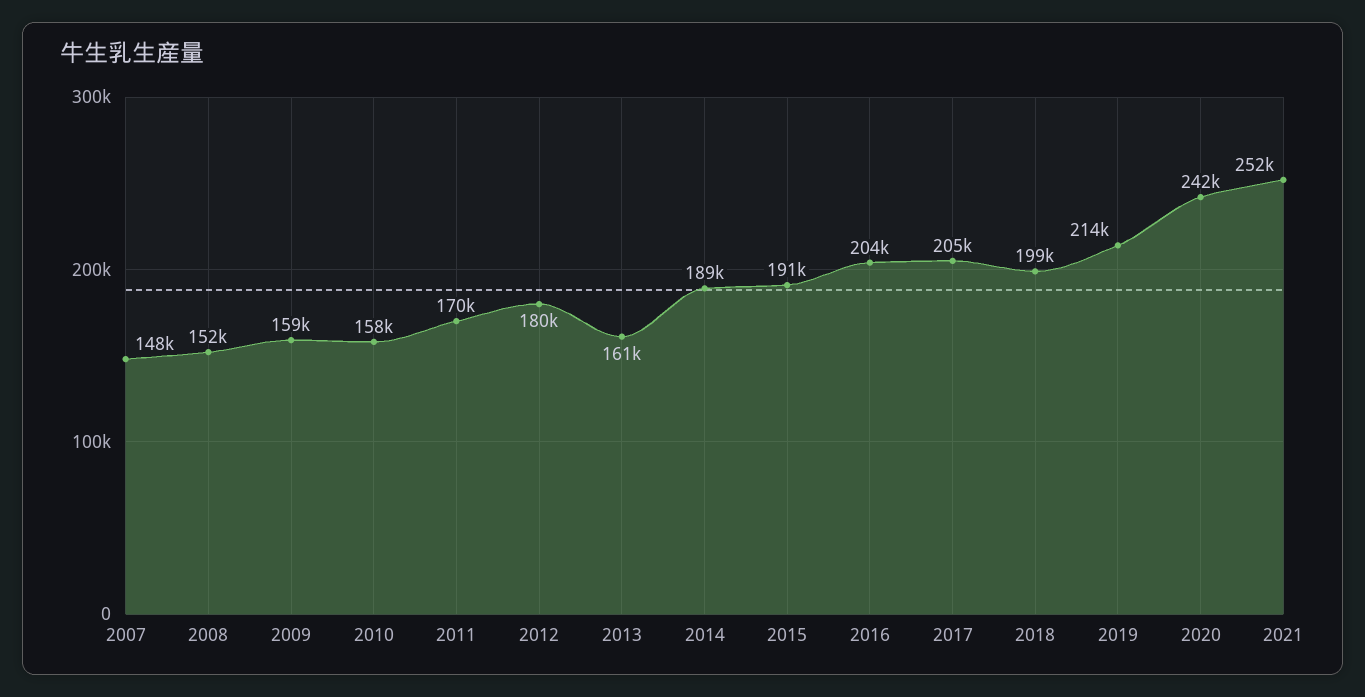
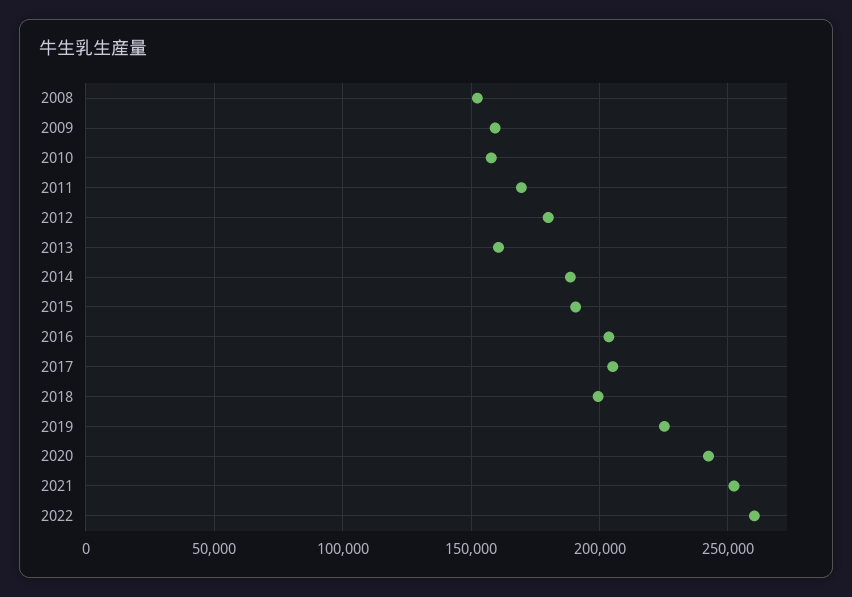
2007: 148000 -> none
2019: 214000 -> 225000
2022: none -> 260000

